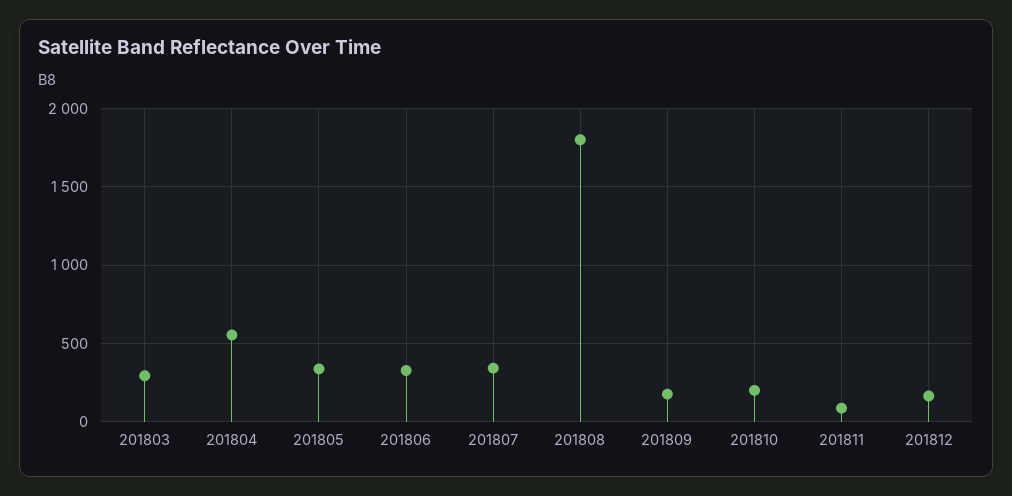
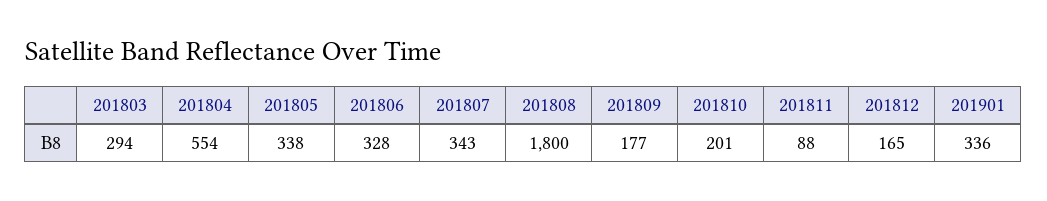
201901: none -> 336

